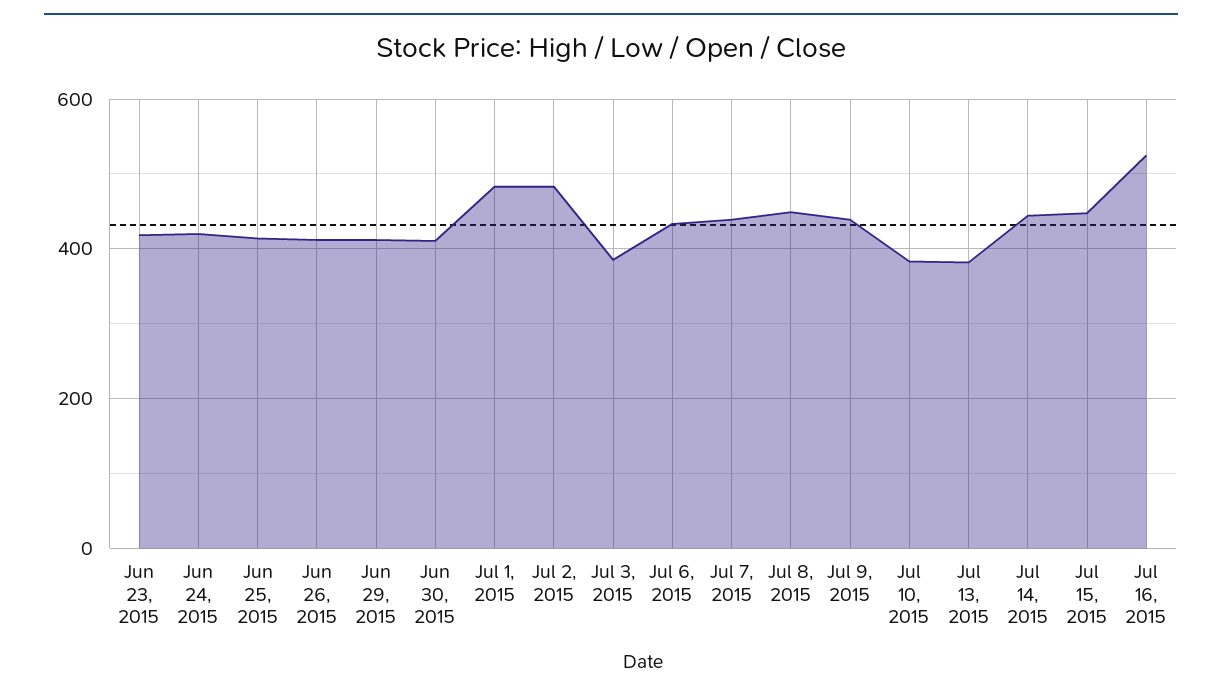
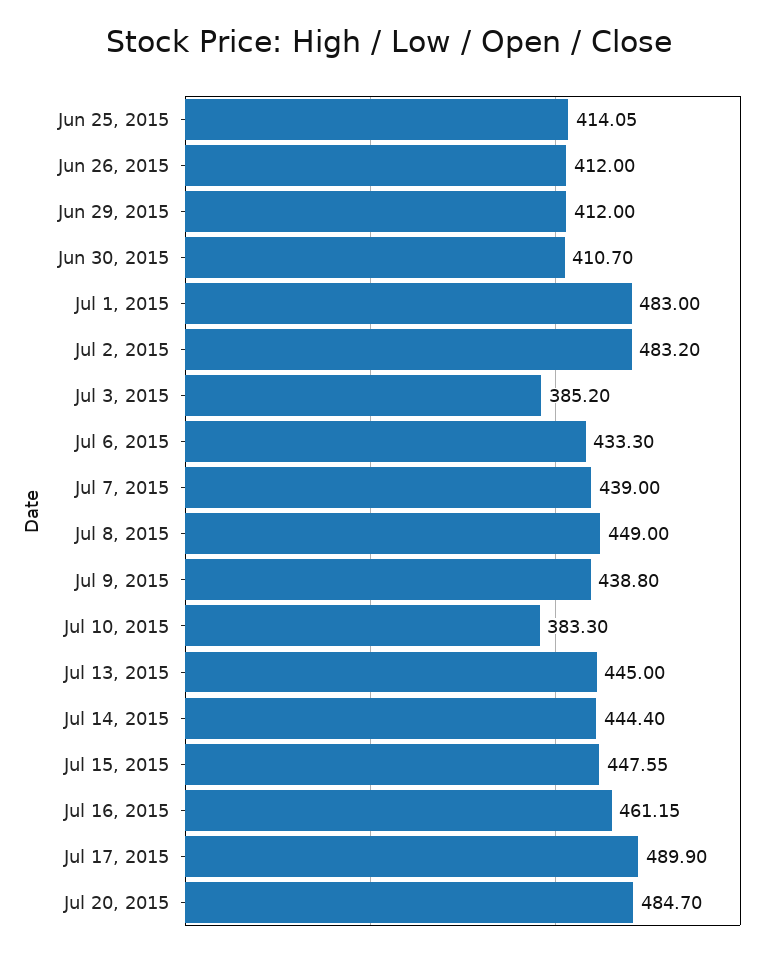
Jun 23, 2015: 420 -> none
Jun 24, 2015: 420 -> none
Jul 13, 2015: 380 -> 445
Jul 16, 2015: 520 -> 461.15
Jul 17, 2015: none -> 489.9
Jul 20, 2015: none -> 484.7

